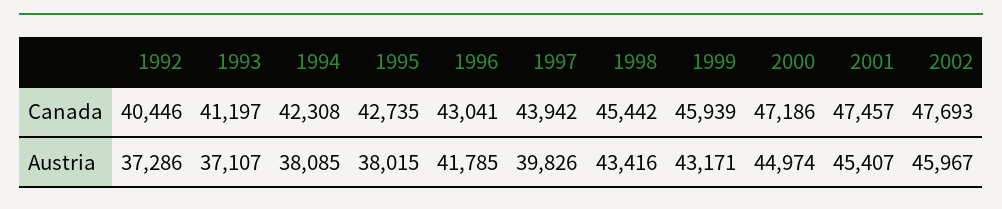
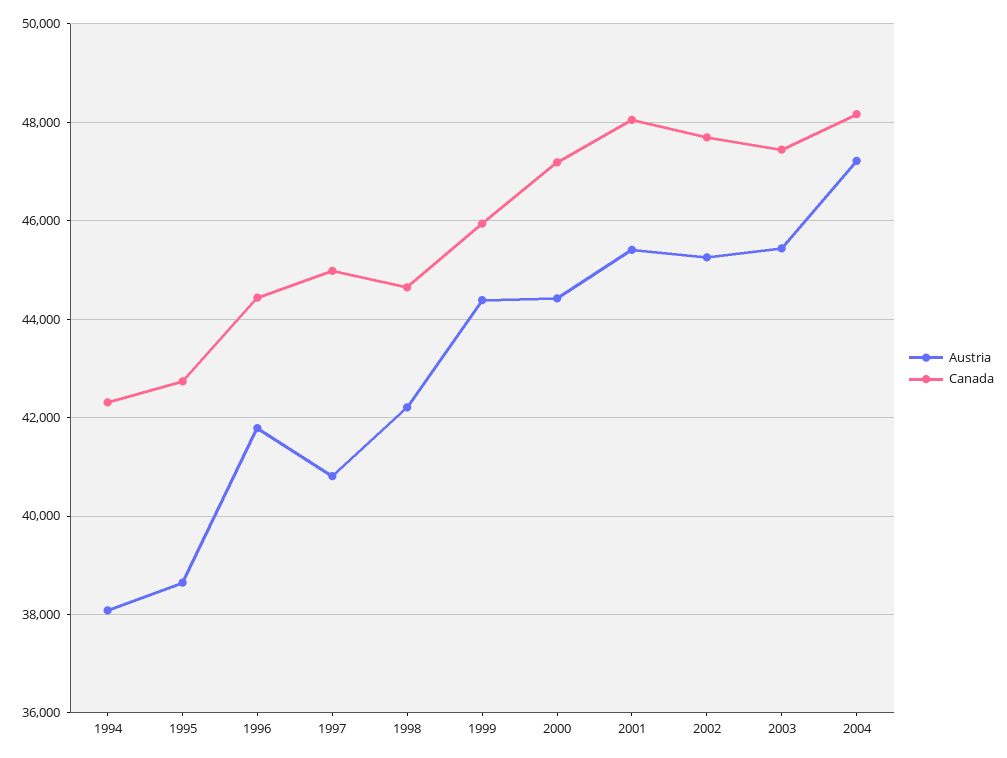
Canada, 1992: 40446 -> none
Canada, 1993: 41197 -> none
Canada, 1996: 43041 -> 44400
Canada, 1997: 43942 -> 45000
Canada, 1998: 45442 -> 44600
Canada, 2001: 47457 -> 48000
Austria, 1992: 37286 -> none
Austria, 1993: 37107 -> none
Austria, 1995: 38015 -> 38600
Austria, 1997: 39826 -> 40800
Austria, 1998: 43416 -> 42200
Austria, 1999: 43171 -> 44400
Austria, 2000: 44974 -> 44400
Austria, 2002: 45967 -> 45200
Austria, 2003: none -> 45400
Canada, 2003: none -> 47400
Austria, 2004: none -> 47200
Canada, 2004: none -> 48200

